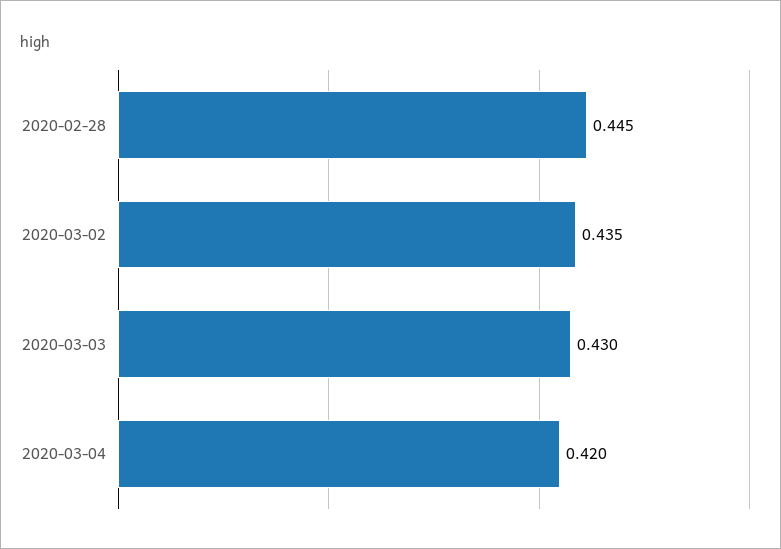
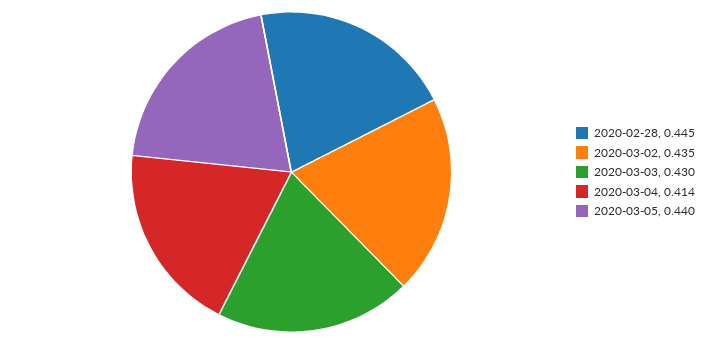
2020-03-04: 0.42 -> 0.414
2020-03-05: none -> 0.44

